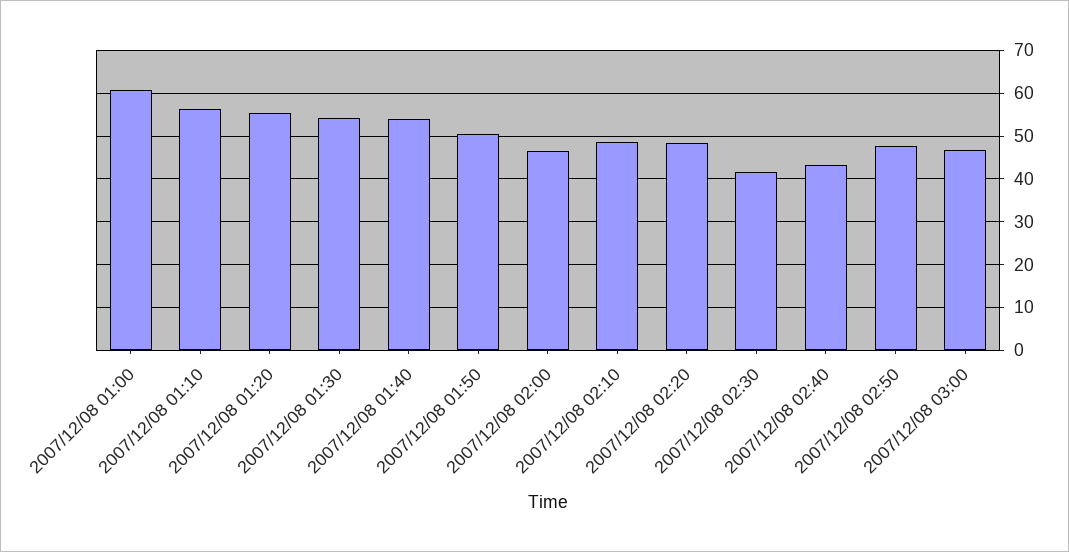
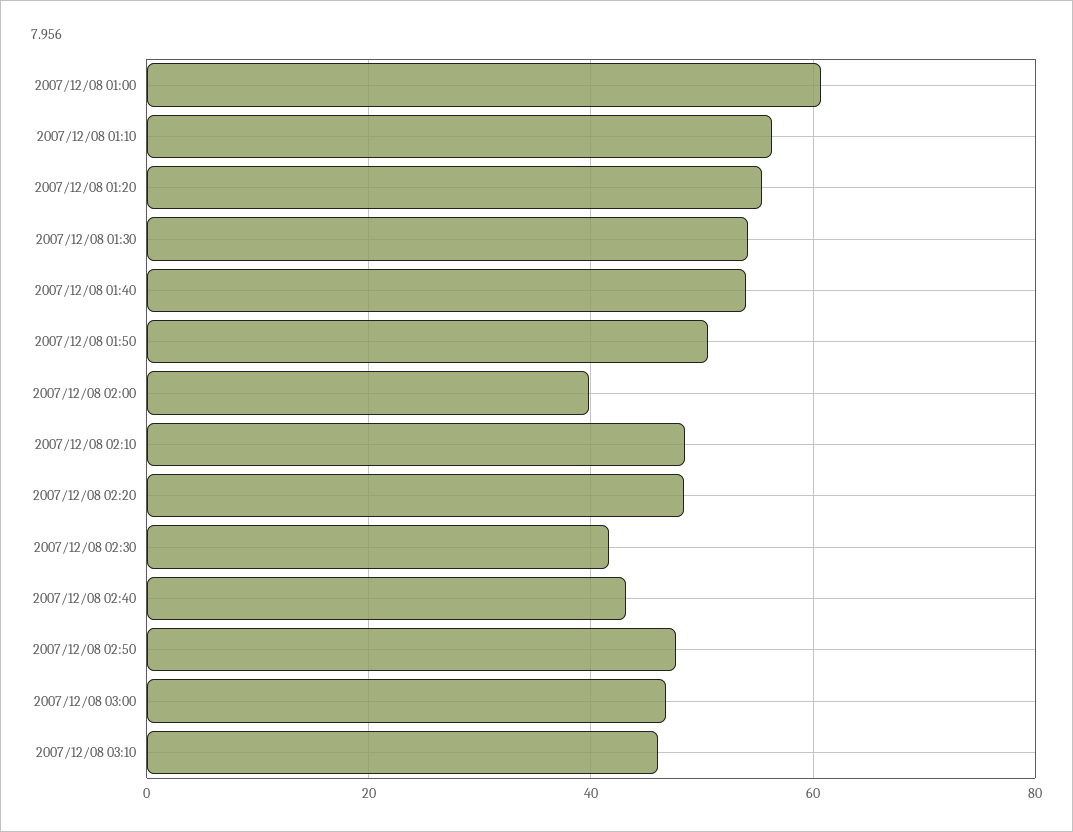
2007/12/08 02:00: 46 -> 40
2007/12/08 03:10: none -> 46

